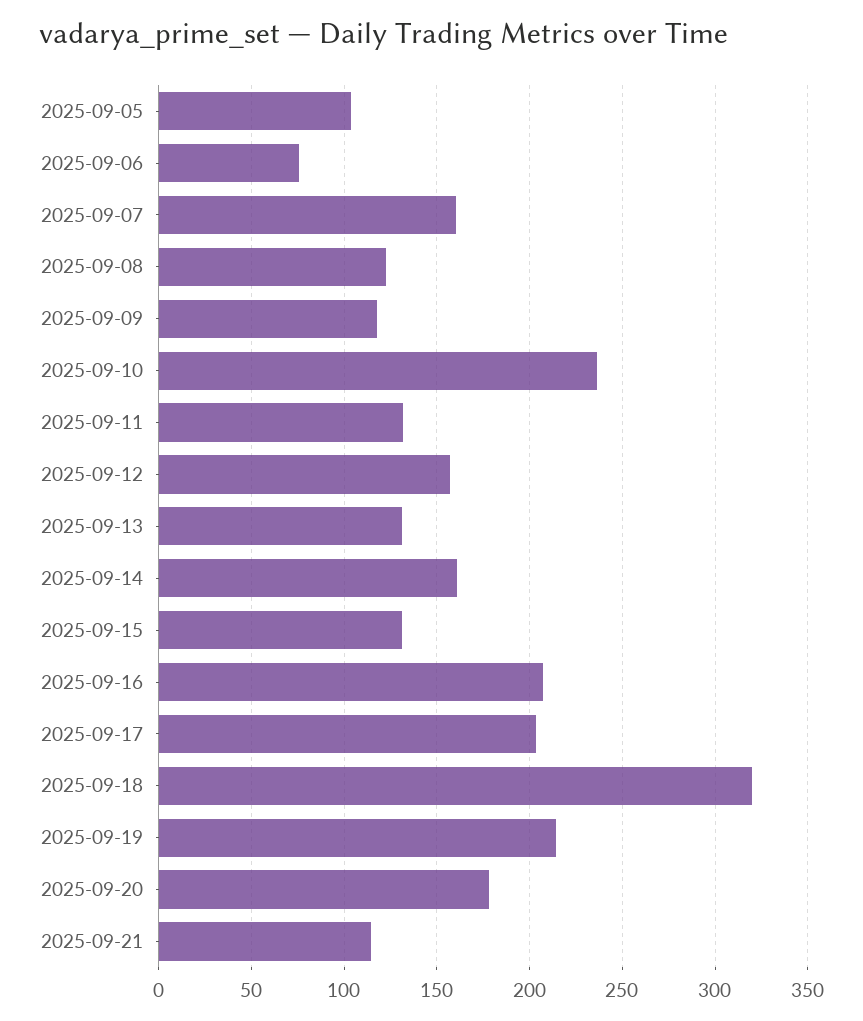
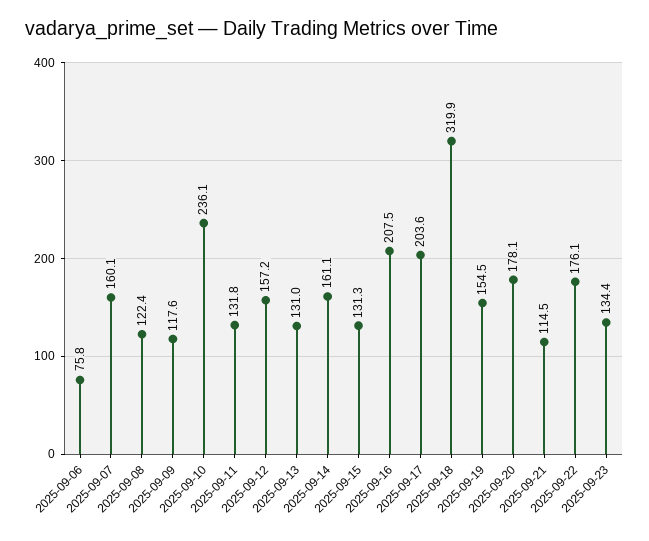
2025-09-05: 105 -> none
2025-09-19: 215 -> 154.5
2025-09-22: none -> 176.1
2025-09-23: none -> 134.4

